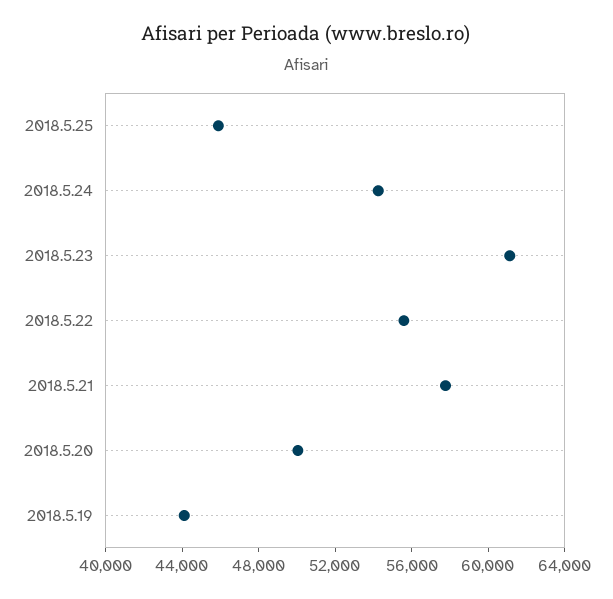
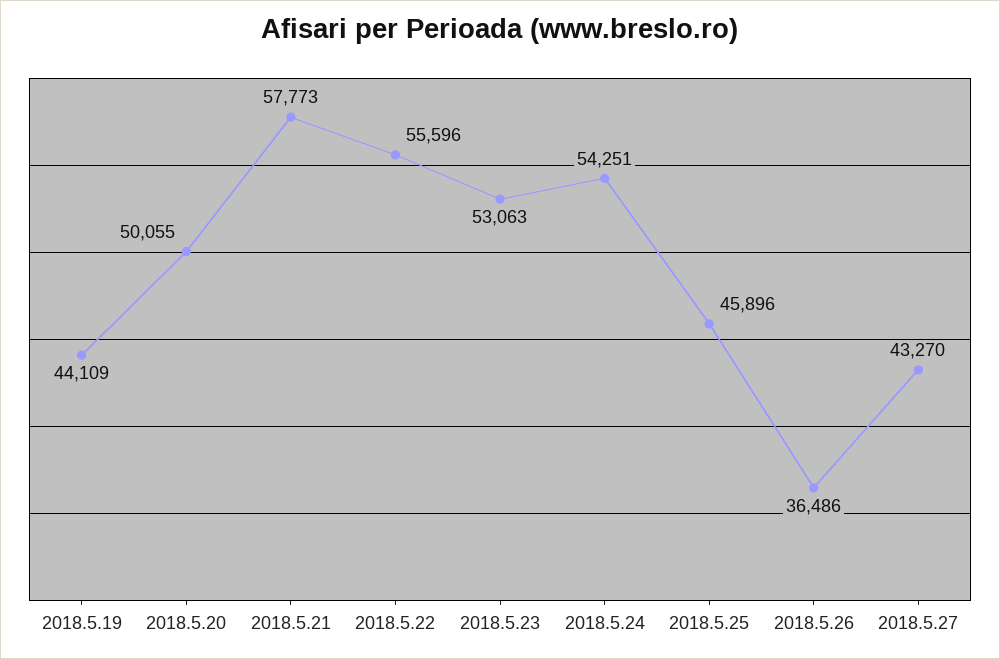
2018.5.23: 61000 -> 53063
2018.5.26: none -> 36486
2018.5.27: none -> 43270

